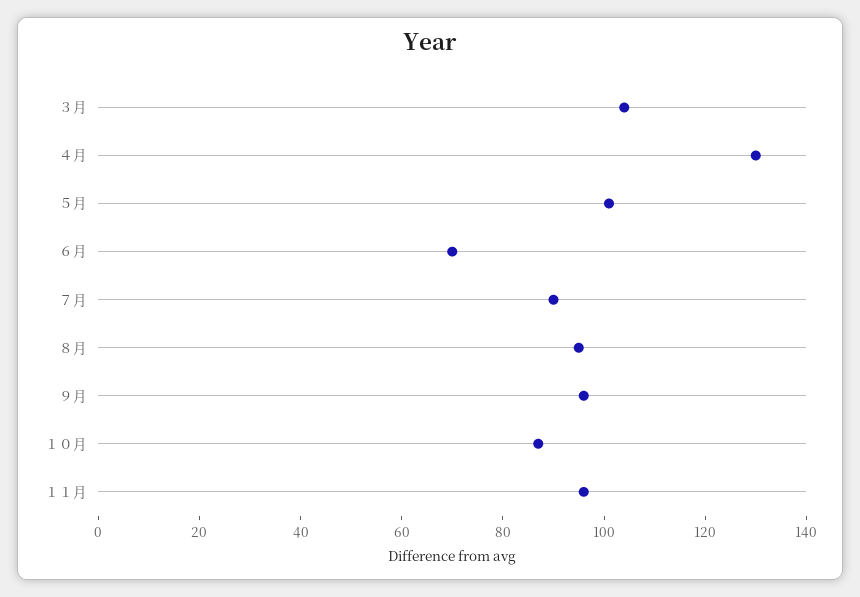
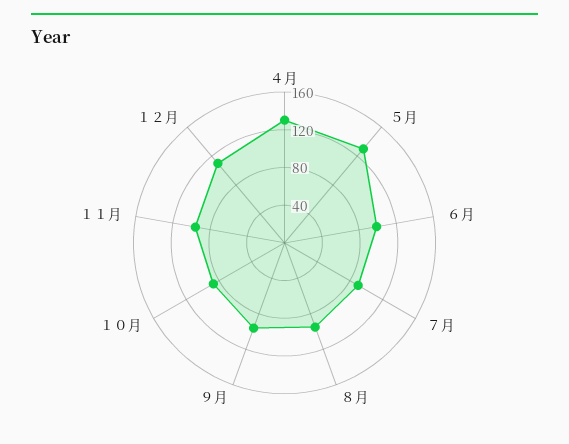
３月: 105 -> none
５月: 100 -> 130
６月: 70 -> 100
１２月: none -> 110

